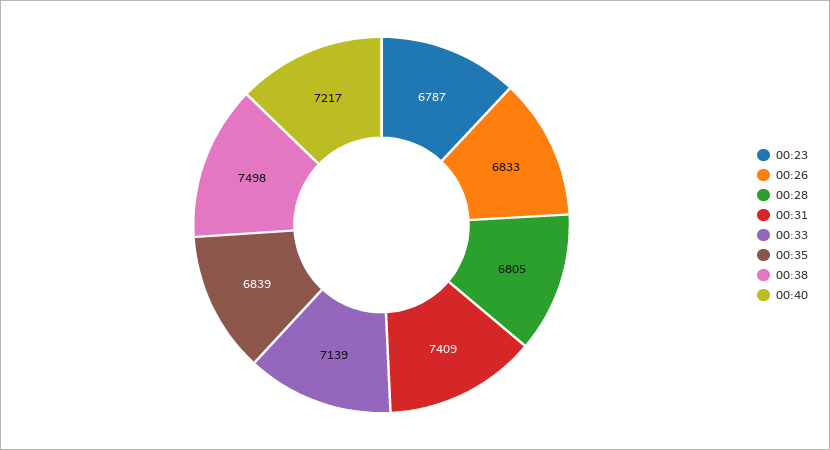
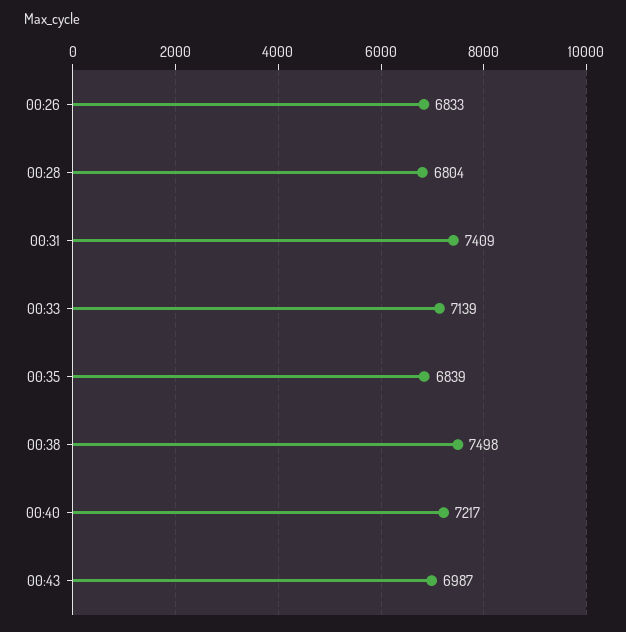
00:23: 6787 -> none
00:28: 6805 -> 6804
00:43: none -> 6987

